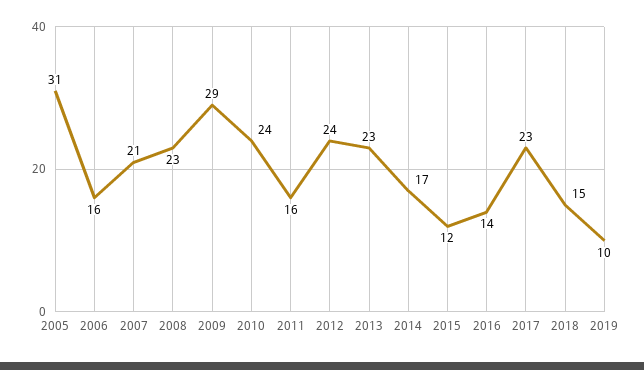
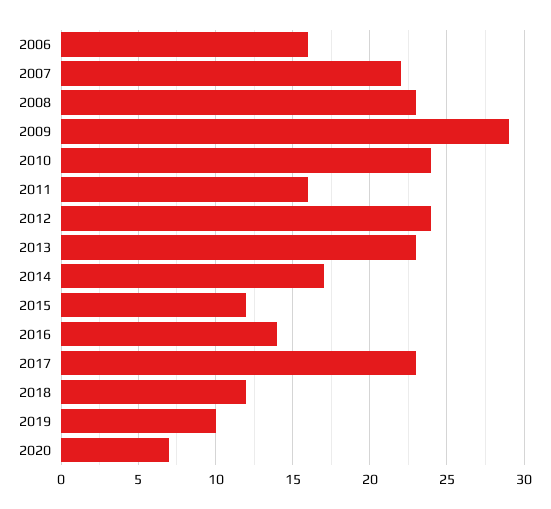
2005: 31 -> none
2007: 21 -> 22
2018: 15 -> 12
2020: none -> 7

